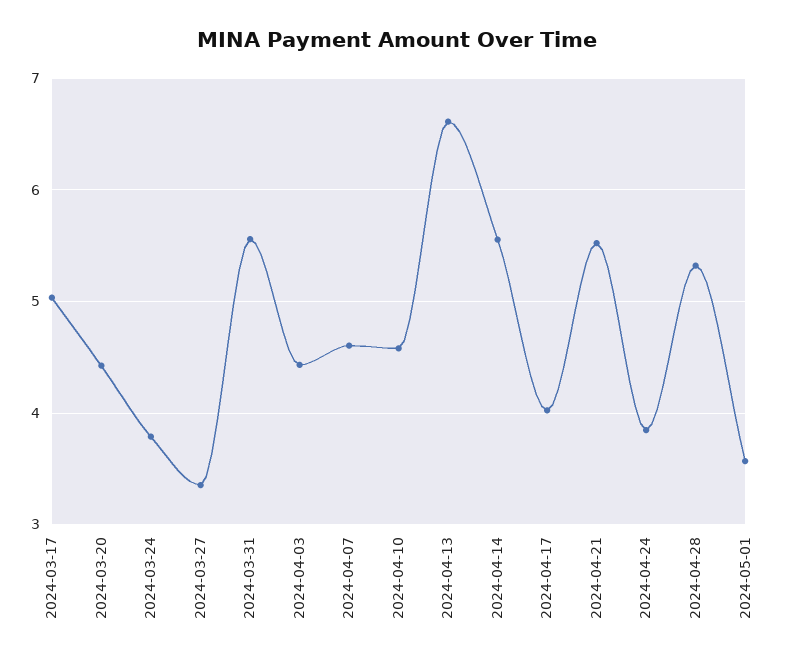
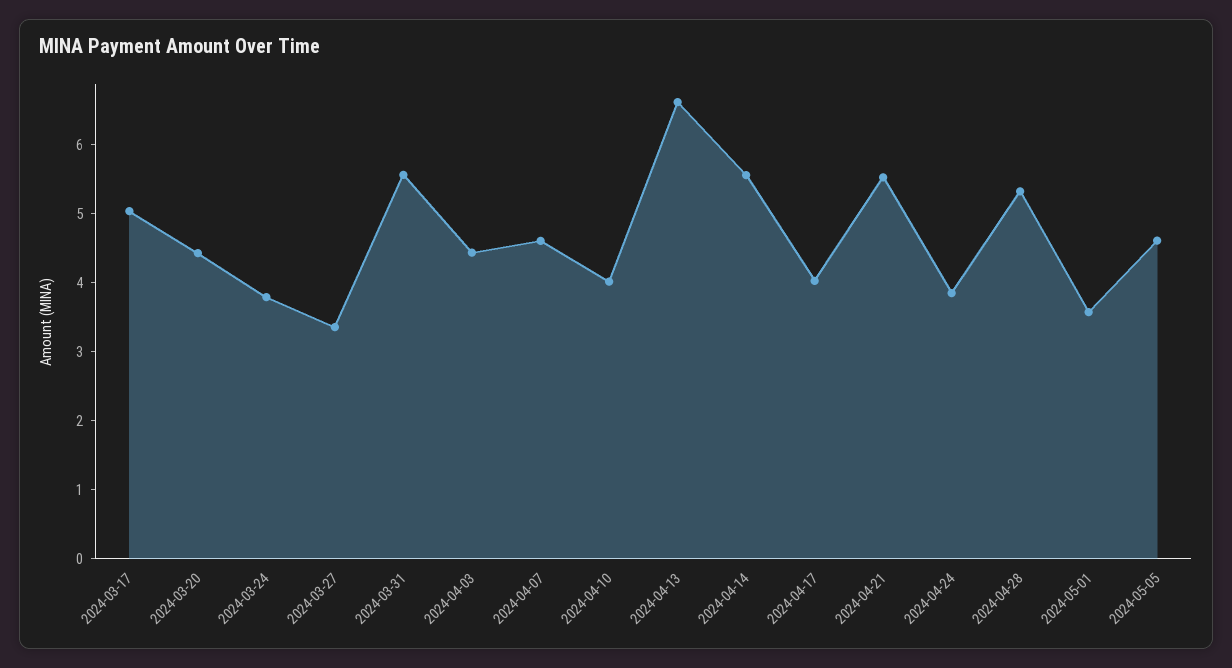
2024-04-10: 4.6 -> 4
2024-05-05: none -> 4.6

